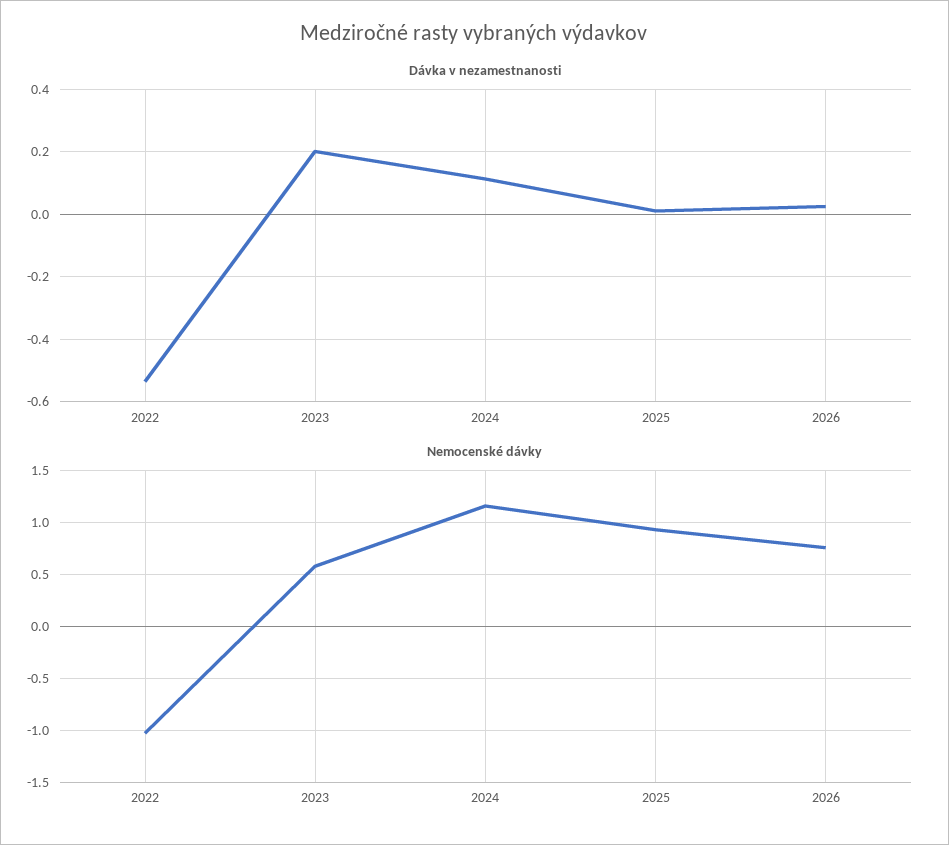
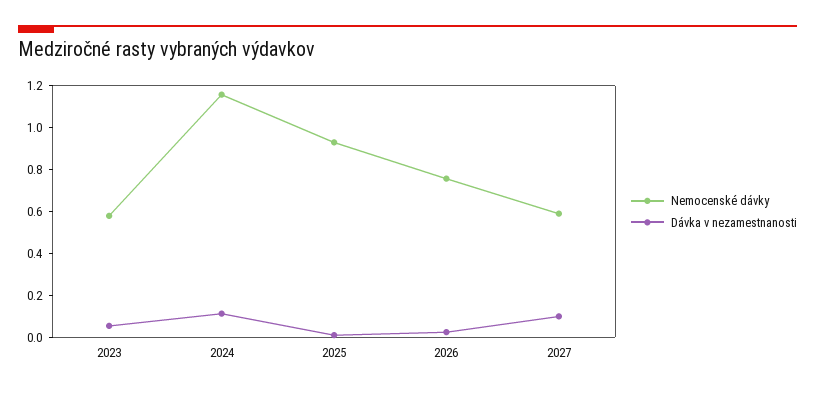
Dávka v nezamestnanosti, 2022: -0.54 -> none
Dávka v nezamestnanosti, 2023: 0.2 -> 0.05
Nemocenské dávky, 2022: -1 -> none
Nemocenské dávky, 2027: none -> 0.6
Dávka v nezamestnanosti, 2027: none -> 0.1

